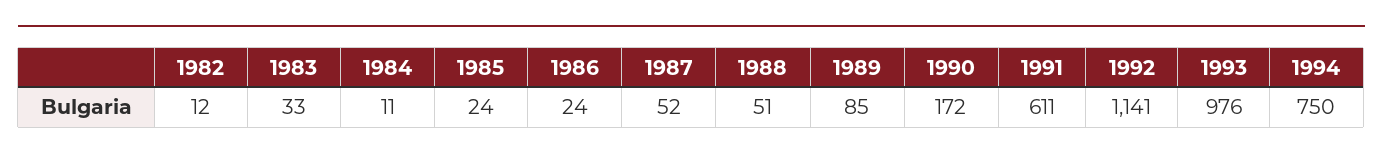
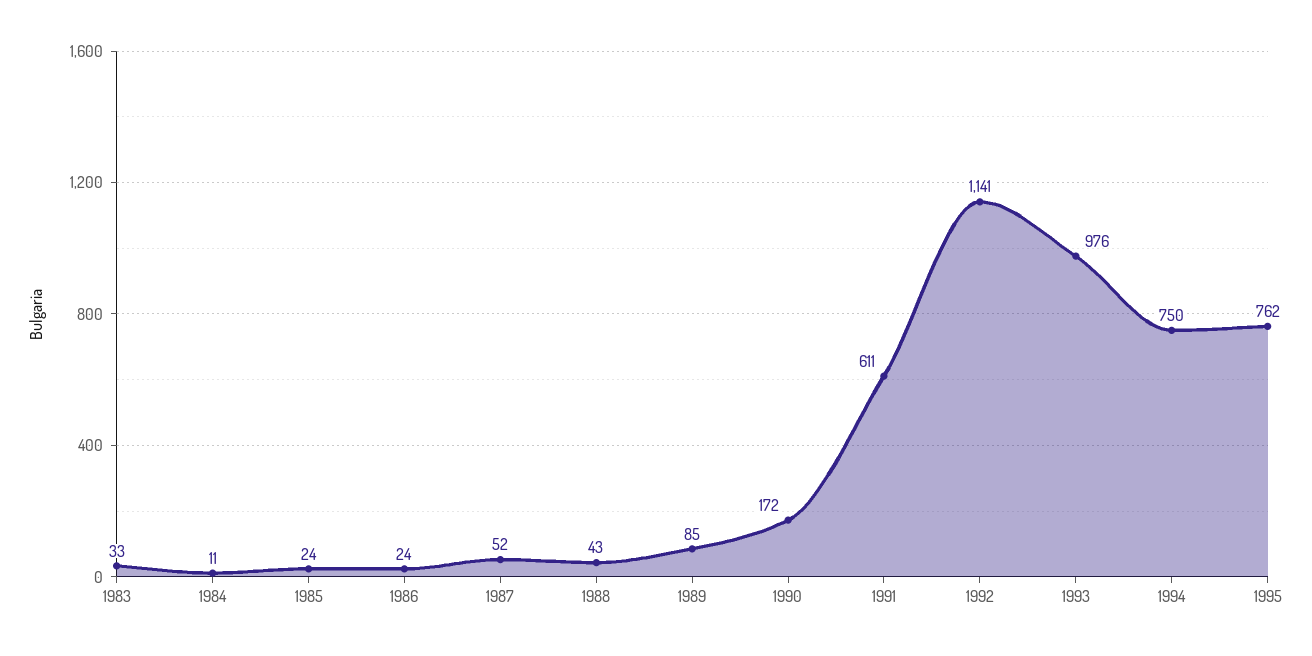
1982: 12 -> none
1988: 51 -> 43
1995: none -> 762

